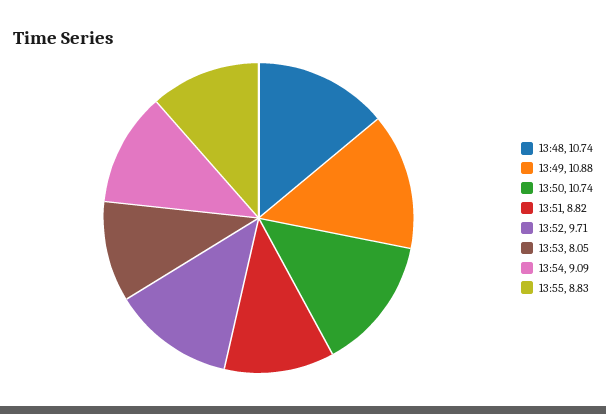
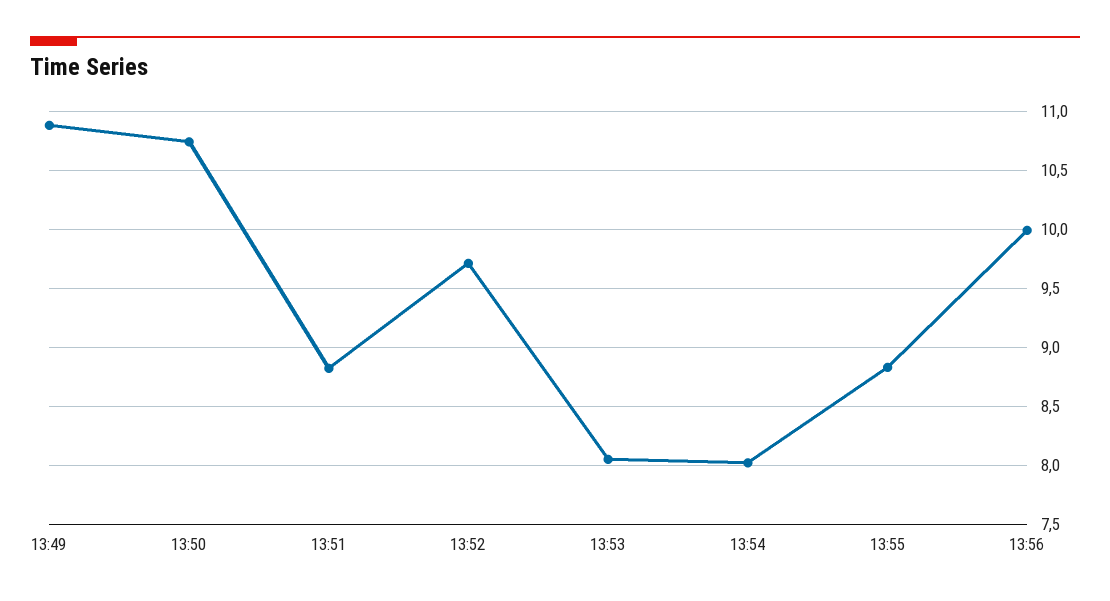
13:48: 10.74 -> none
13:54: 9.09 -> 8
13:56: none -> 10

